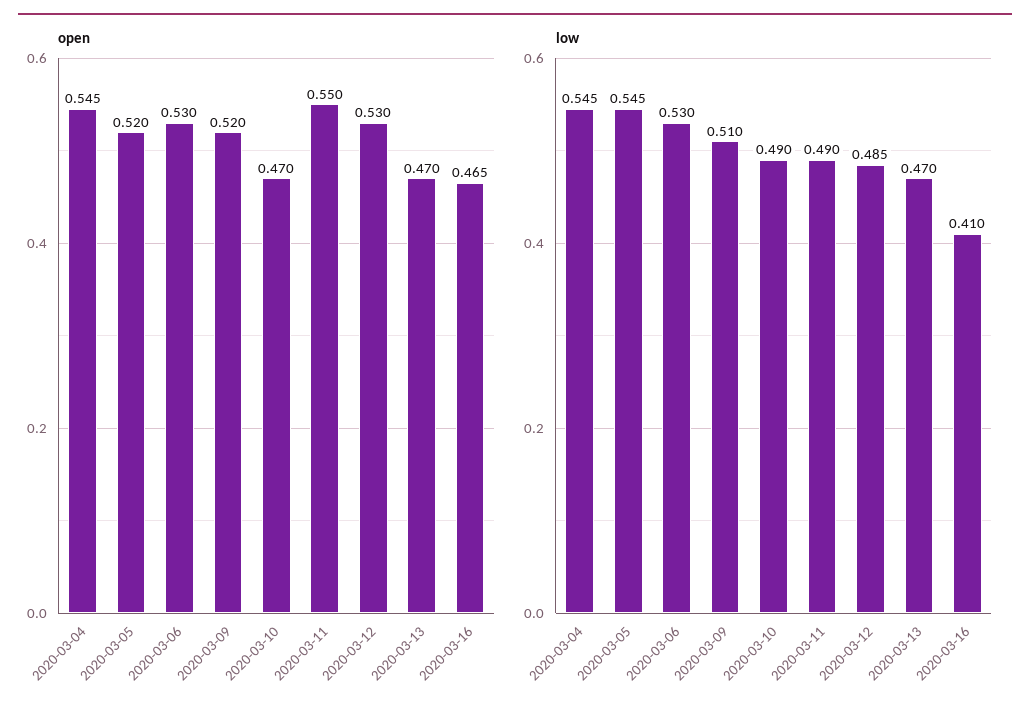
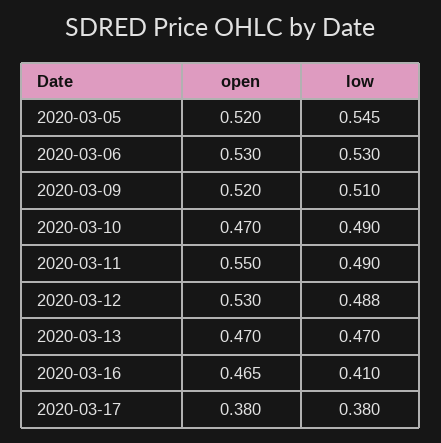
open, 2020-03-04: 0.545 -> none
low, 2020-03-04: 0.545 -> none
low, 2020-03-12: 0.485 -> 0.488
open, 2020-03-17: none -> 0.38
low, 2020-03-17: none -> 0.38

